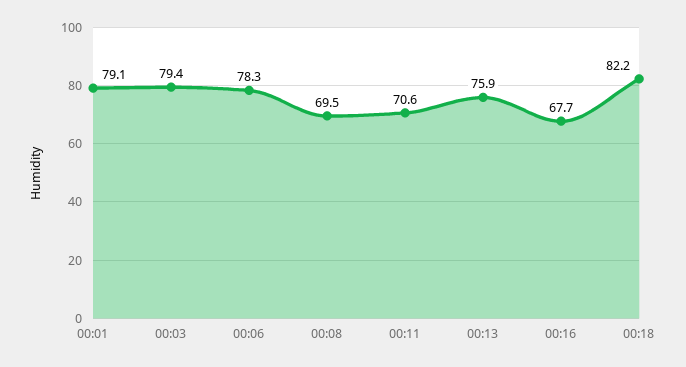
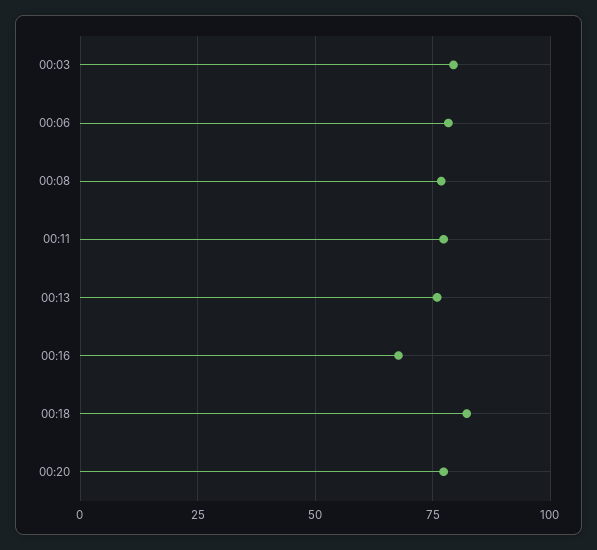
00:01: 79.1 -> none
00:08: 69.5 -> 77.5
00:11: 70.6 -> 77.5
00:20: none -> 77.5

